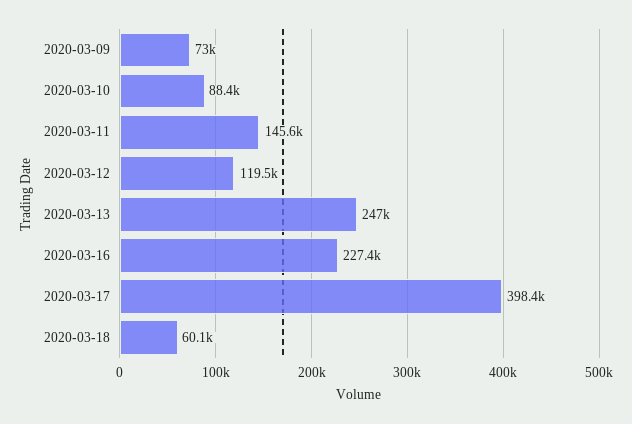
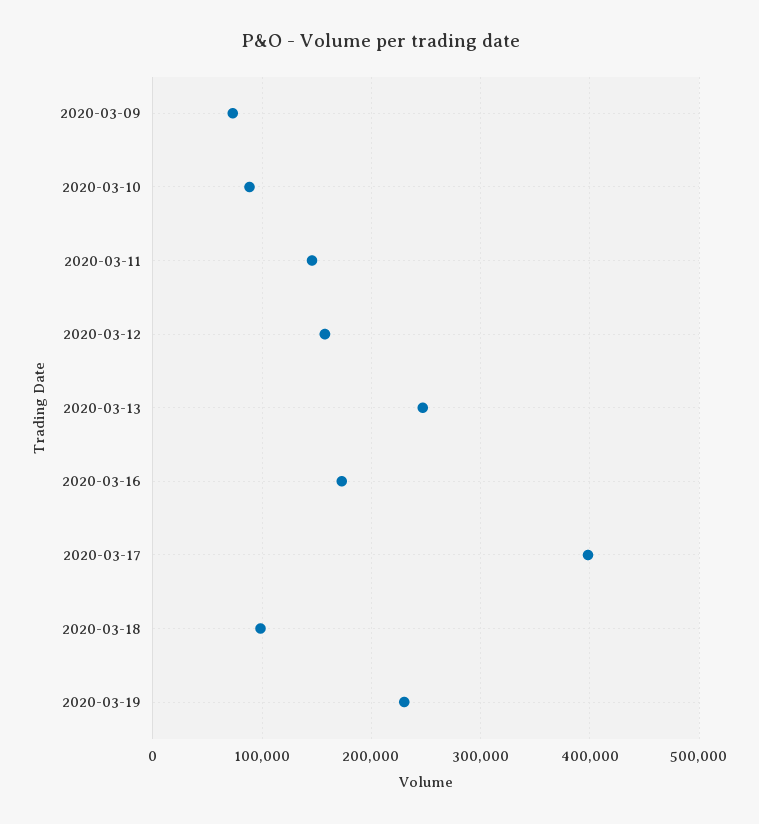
2020-03-12: 119500 -> 160000
2020-03-16: 227400 -> 170000
2020-03-18: 60100 -> 100000
2020-03-19: none -> 230000

